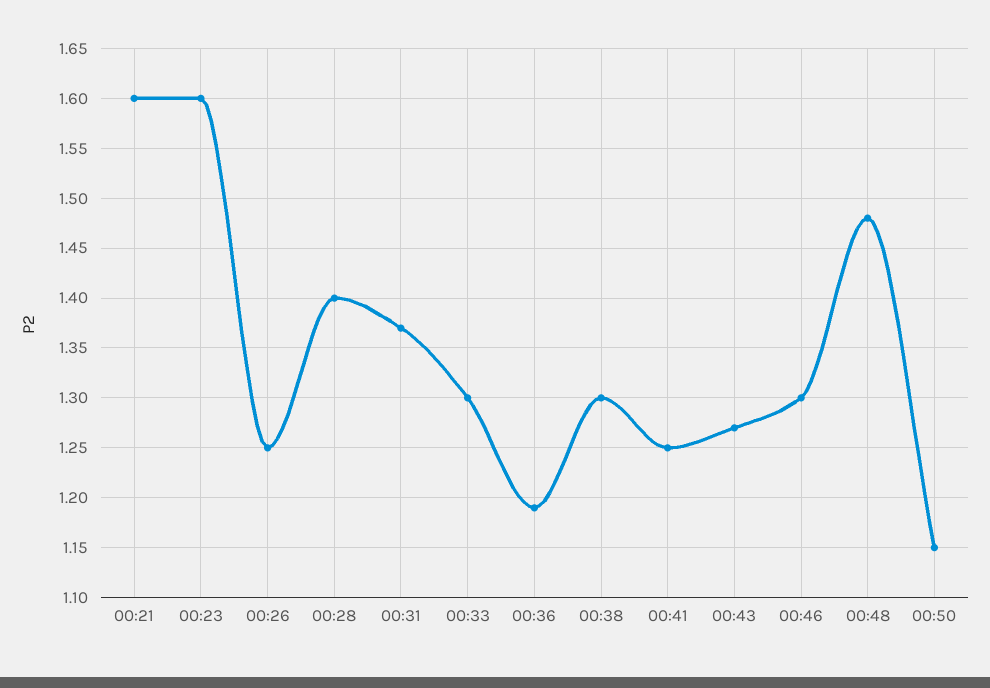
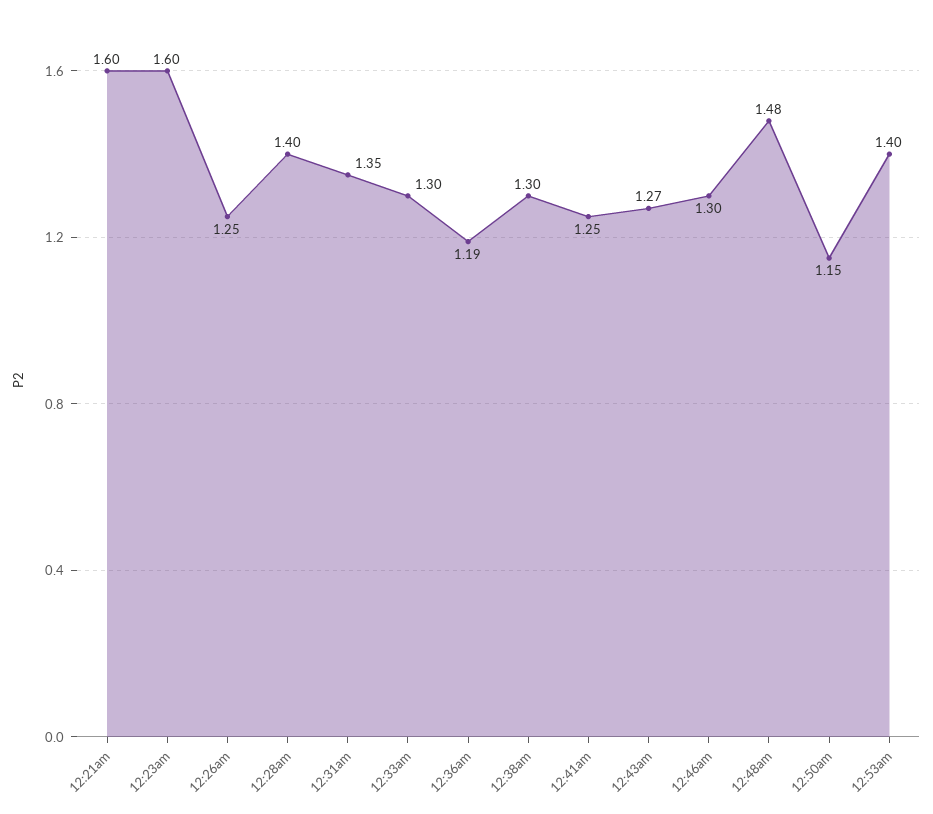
00:31: 1.37 -> 1.35
12:53am: none -> 1.4

